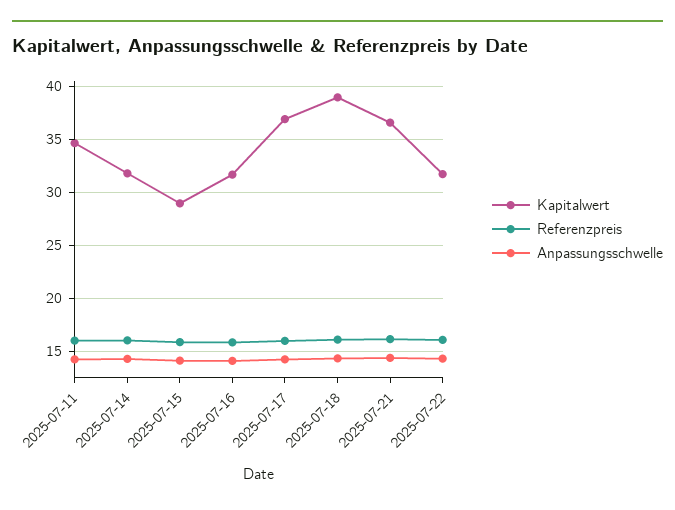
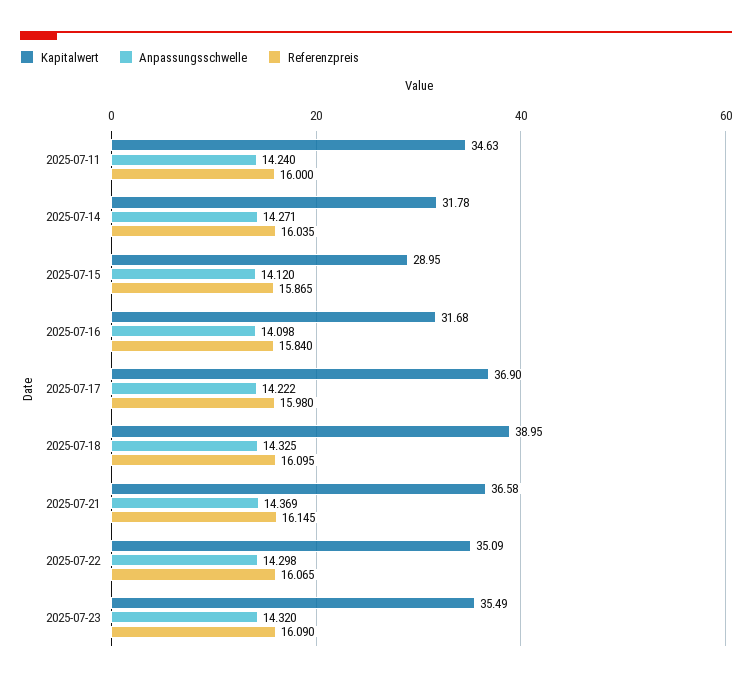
Kapitalwert, 2025-07-22: 32 -> 35.09
Kapitalwert, 2025-07-23: none -> 35.49
Anpassungsschwelle, 2025-07-23: none -> 14.32
Referenzpreis, 2025-07-23: none -> 16.09

